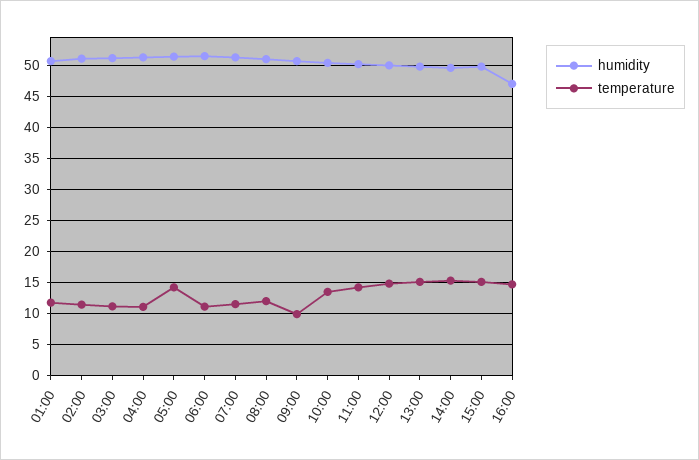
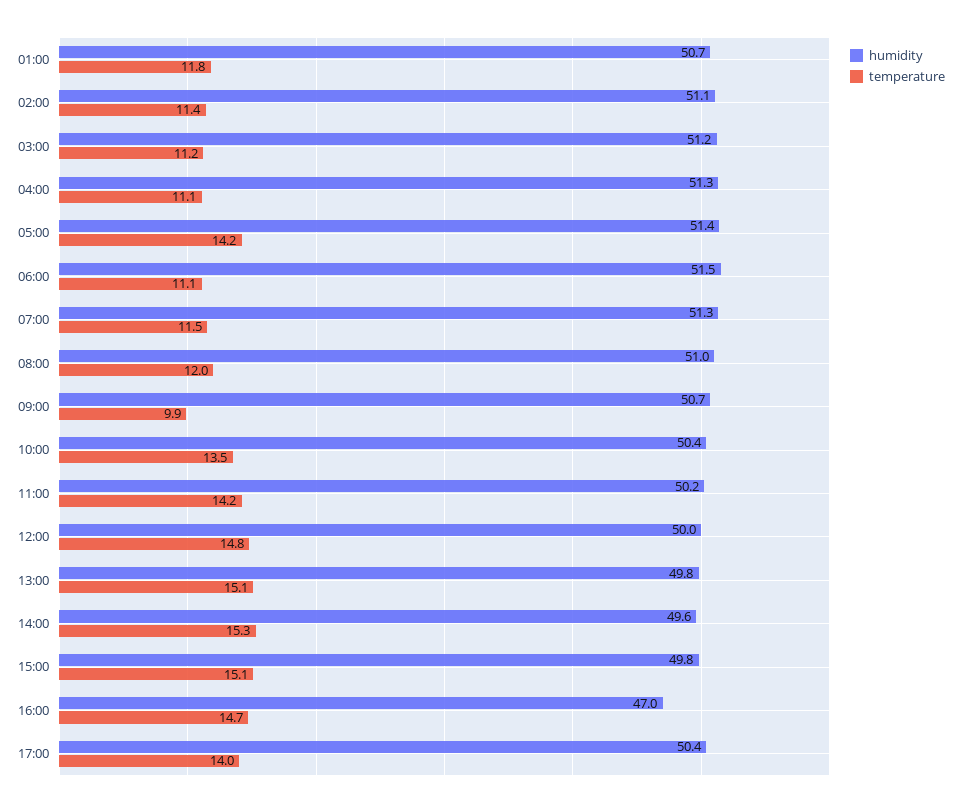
humidity, 17:00: none -> 50.4
temperature, 17:00: none -> 14

